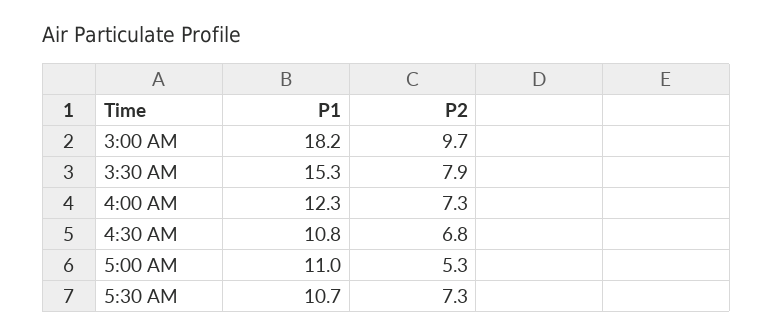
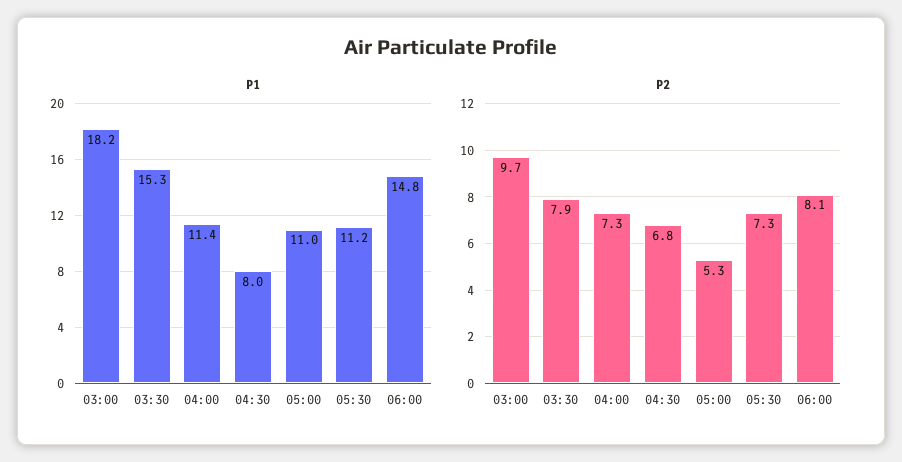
P1, 4:00 AM: 12.3 -> 11.4
P1, 4:30 AM: 10.8 -> 8
P1, 5:30 AM: 10.7 -> 11.2
P1, 06:00: none -> 14.8
P2, 06:00: none -> 8.1

